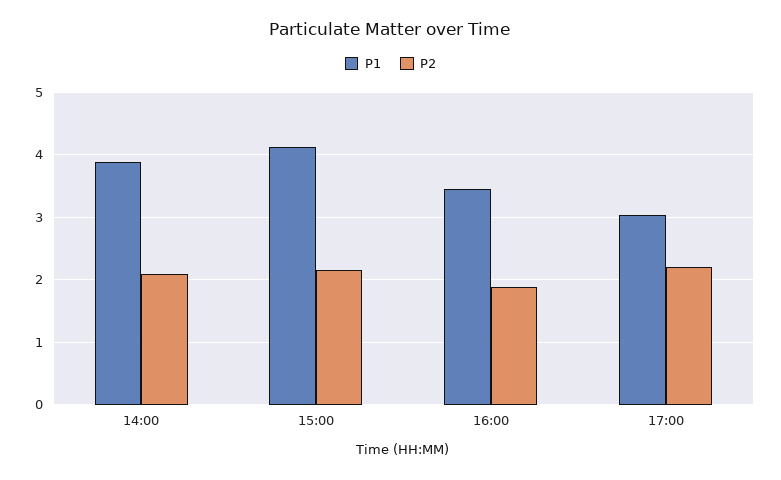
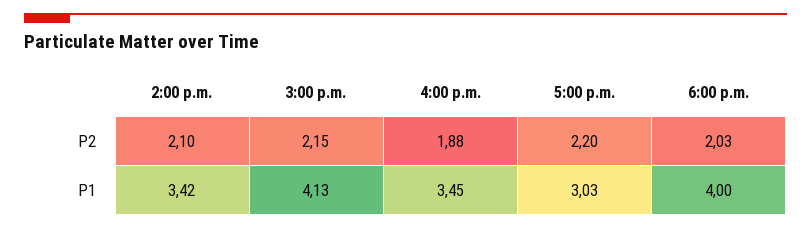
P1, 14:00: 3.9 -> 3.42
P2, 6:00 p.m.: none -> 2.03
P1, 6:00 p.m.: none -> 4

